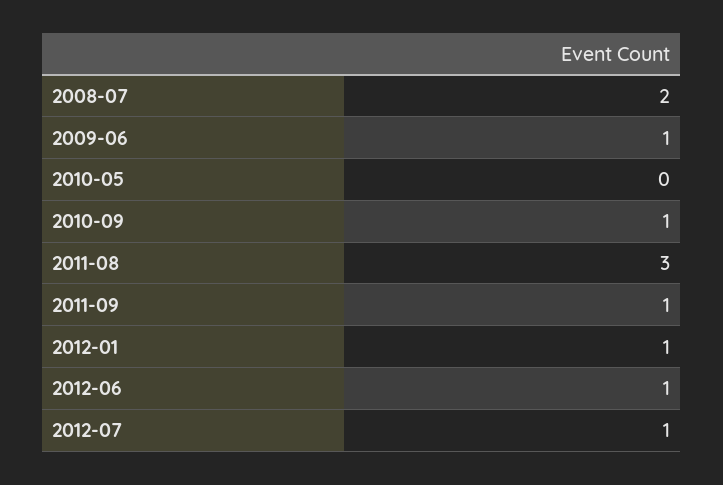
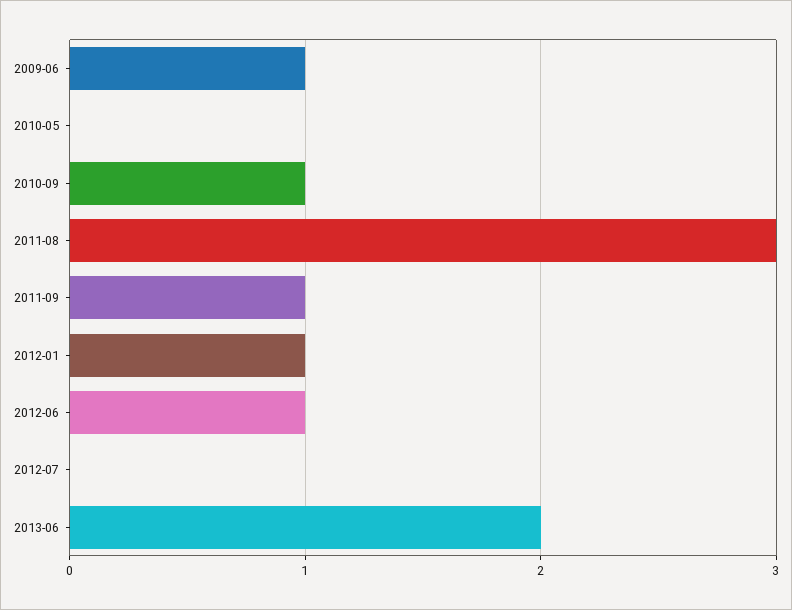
2008-07: 2 -> none
2012-07: 1 -> 0
2013-06: none -> 2

